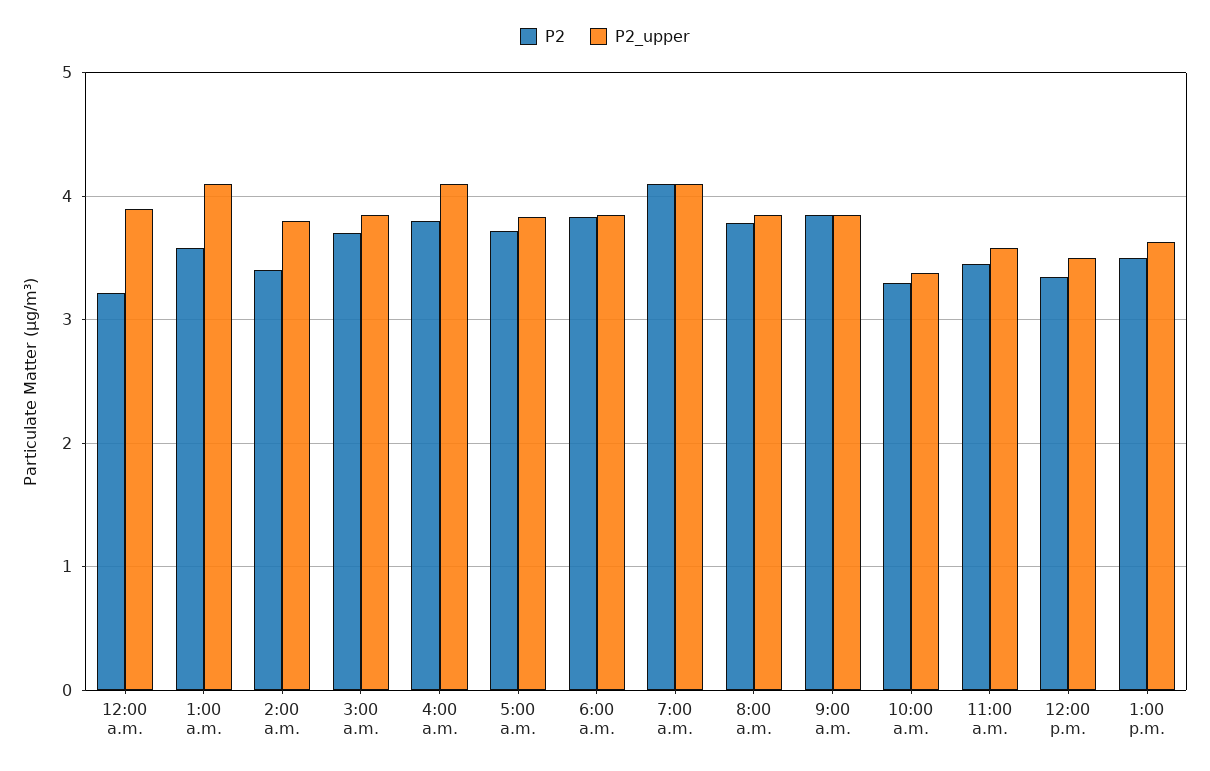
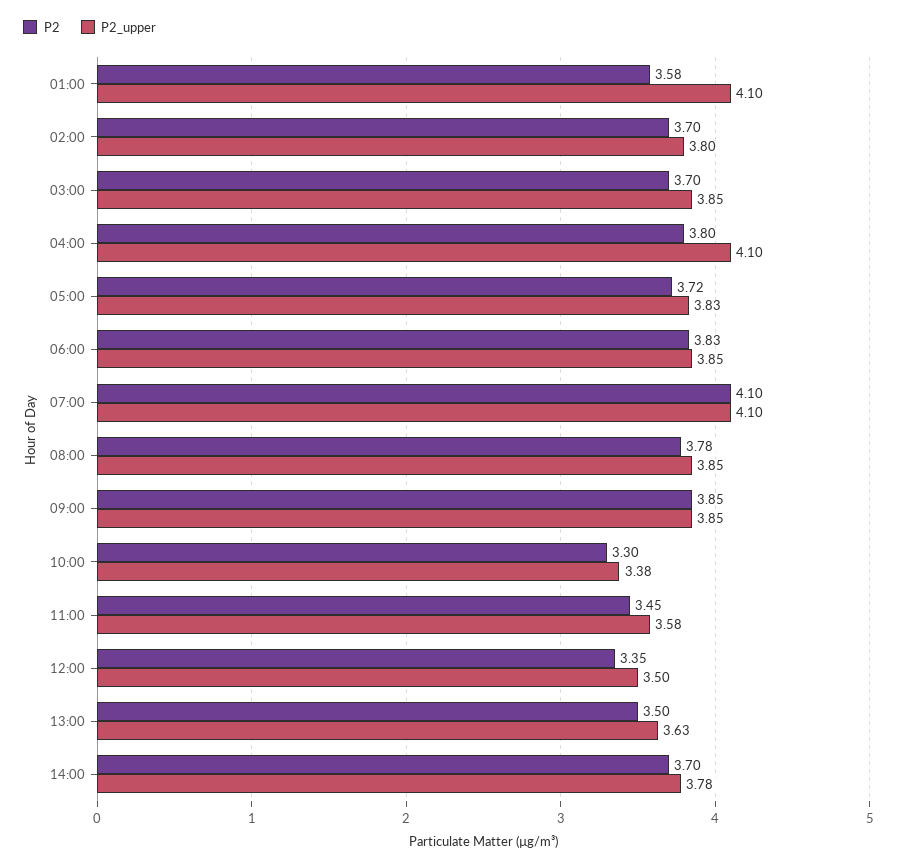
P2, 12:00 a.m.: 3.2 -> none
P2_upper, 12:00 a.m.: 3.9 -> none
P2, 2:00 a.m.: 3.4 -> 3.7
P2, 14:00: none -> 3.7
P2_upper, 14:00: none -> 3.78

